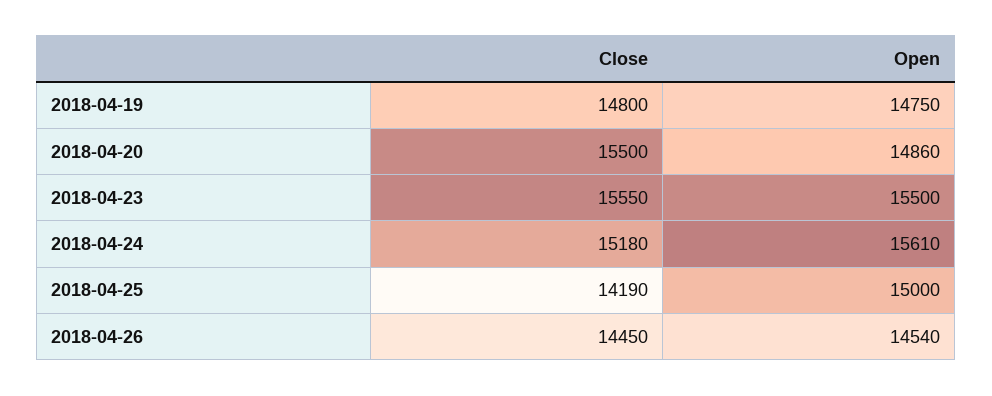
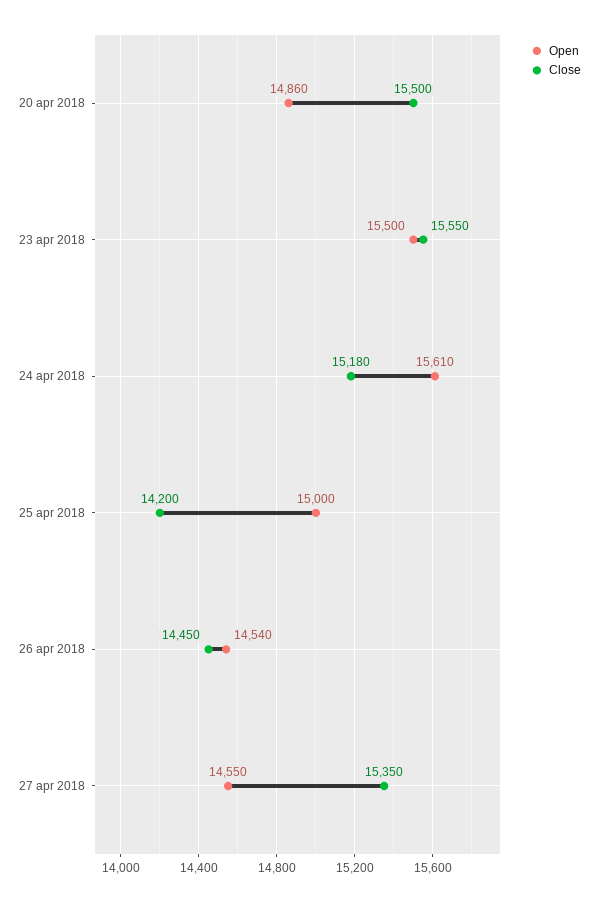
Close, 2018-04-19: 14800 -> none
Open, 2018-04-19: 14750 -> none
Close, 2018-04-25: 14190 -> 14200
Open, 27 apr 2018: none -> 14550
Close, 27 apr 2018: none -> 15350

